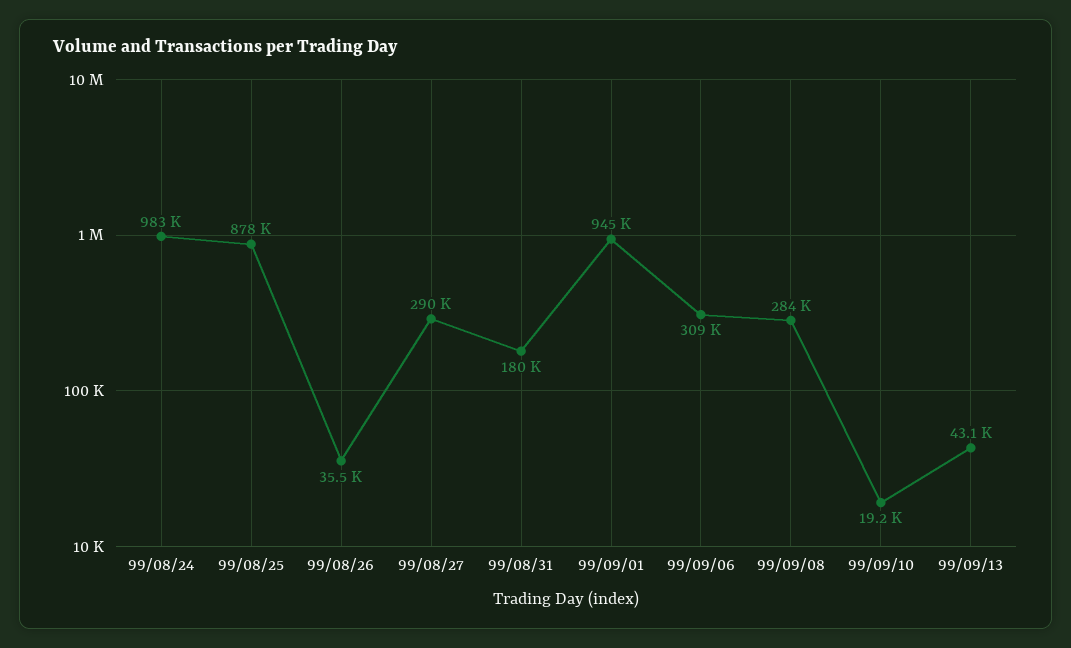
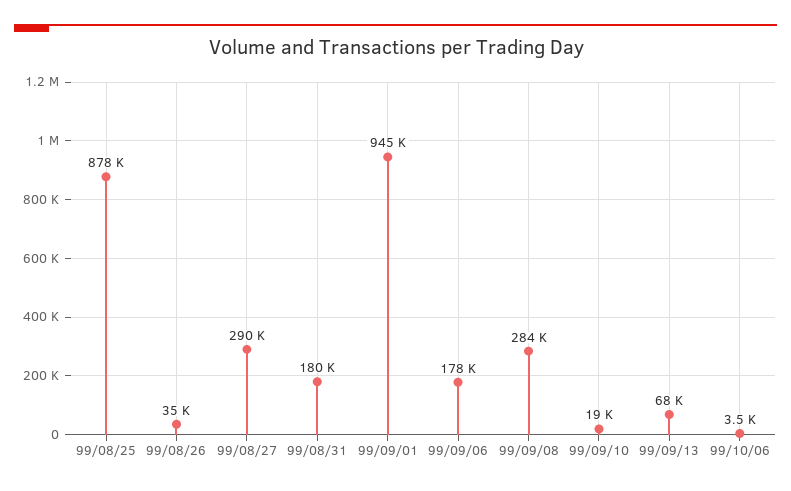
99/08/24: 983000 -> none
99/09/06: 309000 -> 178000
99/09/13: 43100 -> 68000
99/10/06: none -> 3500

